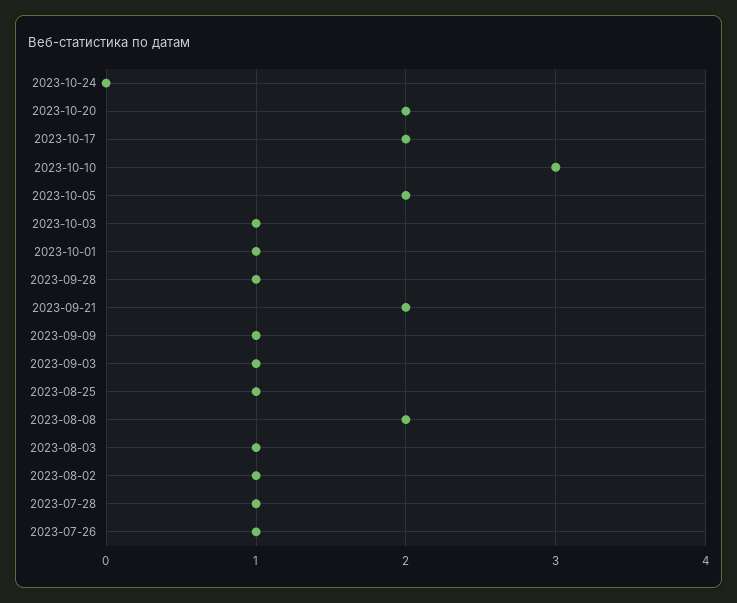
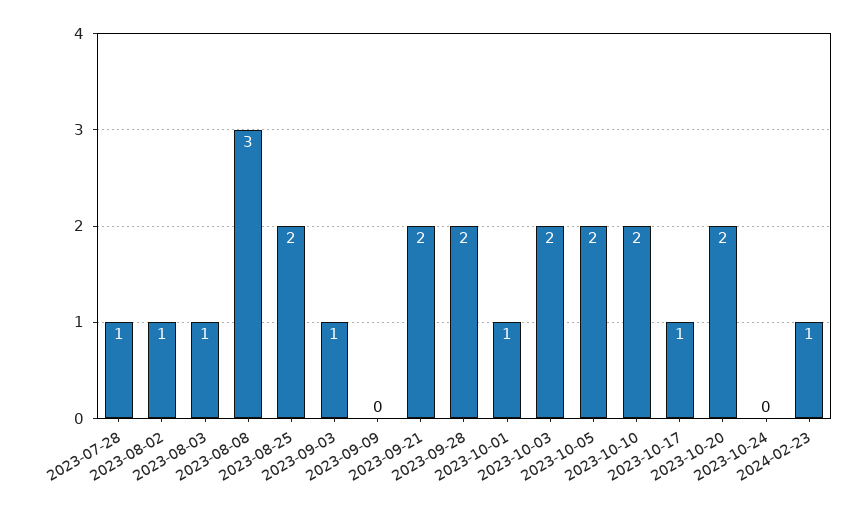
2023-10-17: 2 -> 1
2023-10-10: 3 -> 2
2023-10-03: 1 -> 2
2023-09-28: 1 -> 2
2023-09-09: 1 -> 0
2023-08-25: 1 -> 2
2023-08-08: 2 -> 3
2023-07-26: 1 -> none
2024-02-23: none -> 1

